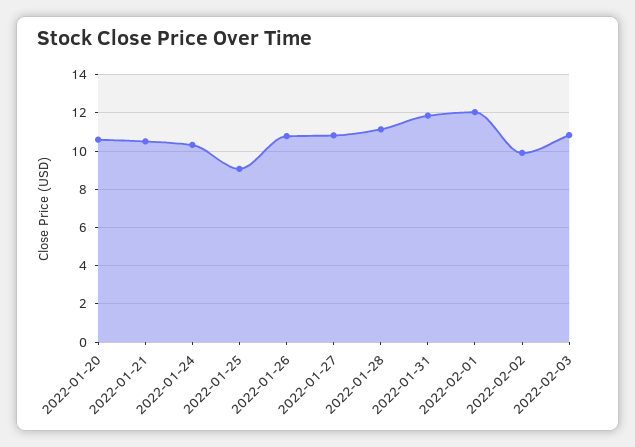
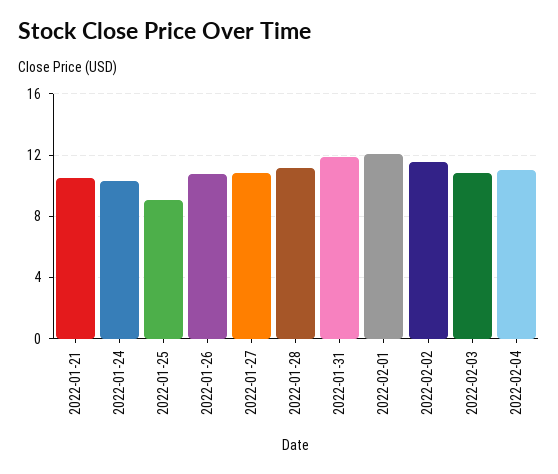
2022-01-20: 10.5 -> none
2022-02-02: 10 -> 11.5
2022-02-04: none -> 11

